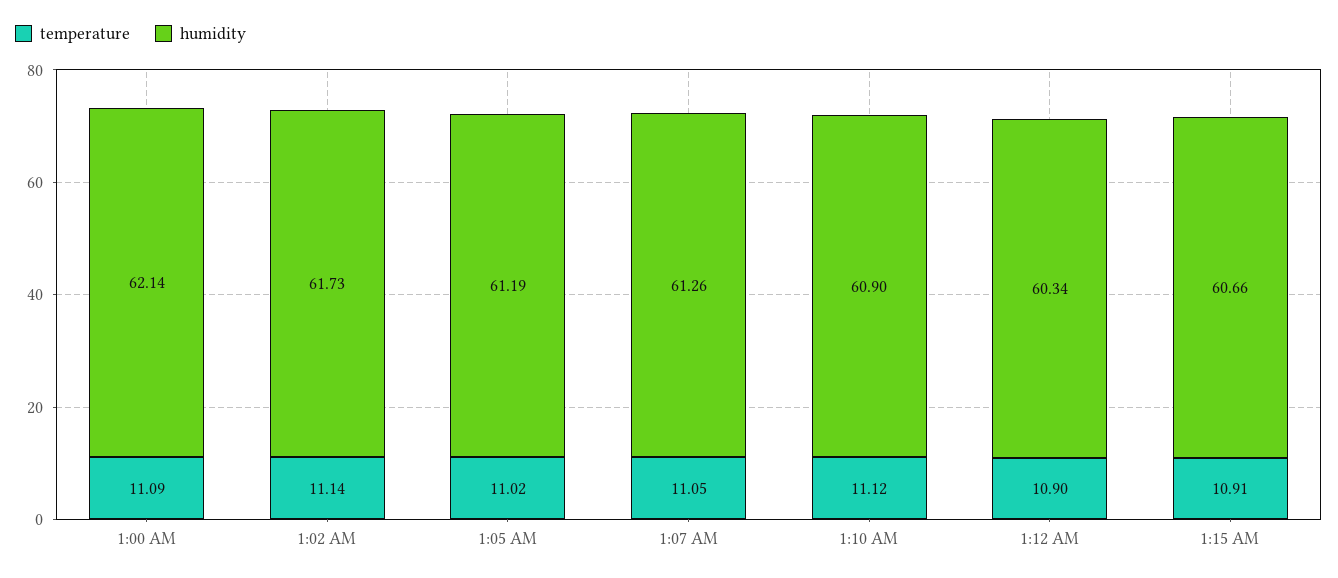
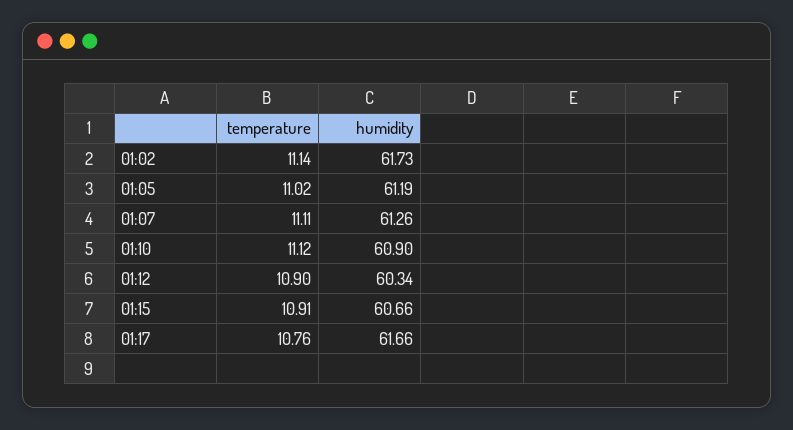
temperature, 1:00 AM: 11.09 -> none
humidity, 1:00 AM: 62.14 -> none
temperature, 1:07 AM: 11.05 -> 11.11
temperature, 01:17: none -> 10.76
humidity, 01:17: none -> 61.66

